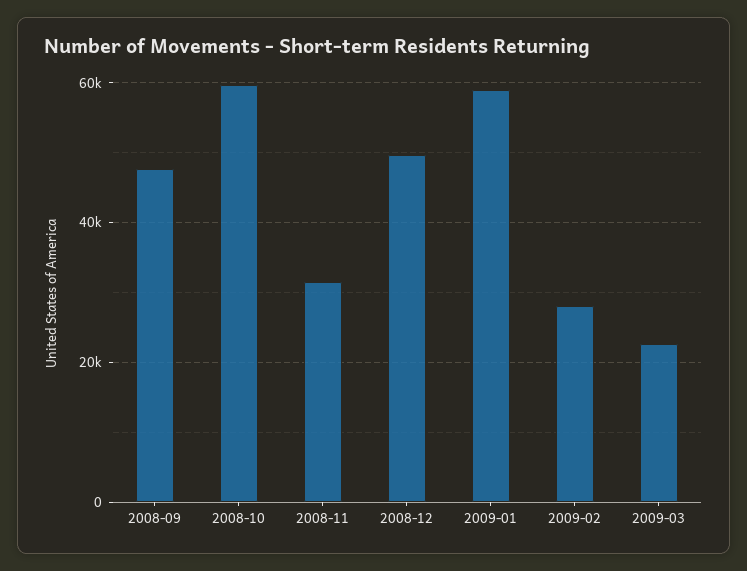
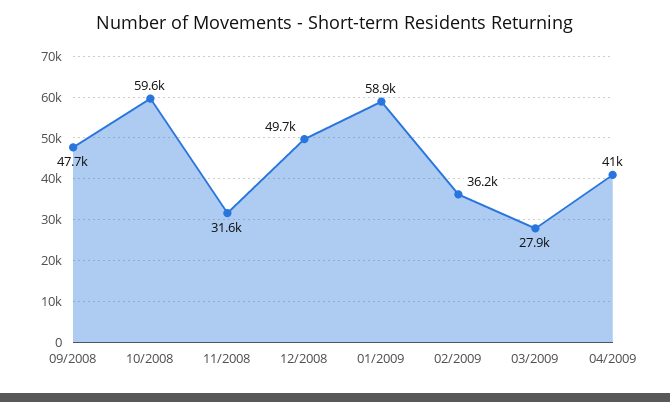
2009-02: 28000 -> 36200
2009-03: 22000 -> 27900
04/2009: none -> 41000

